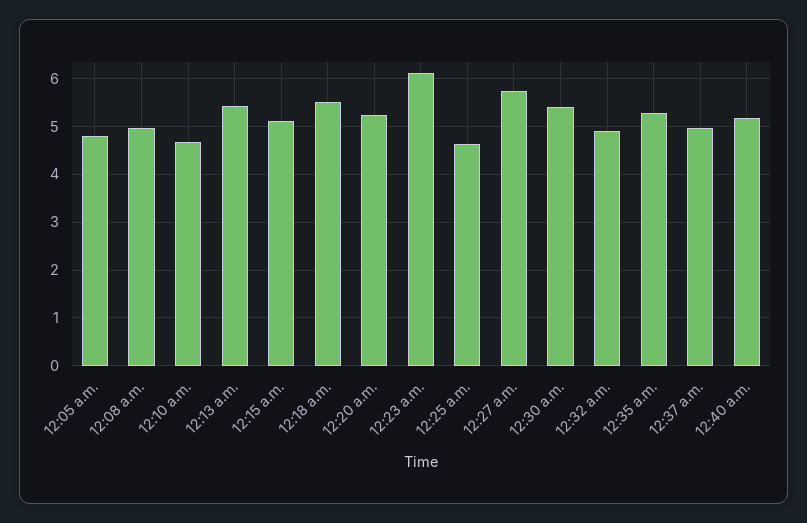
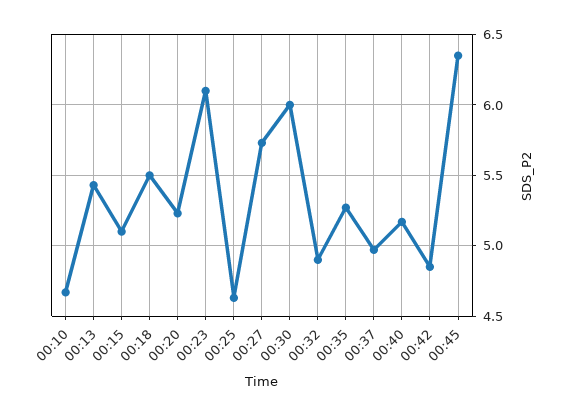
12:05 a.m.: 4.8 -> none
12:08 a.m.: 5 -> none
12:30 a.m.: 5.4 -> 6
00:42: none -> 4.85
00:45: none -> 6.35

